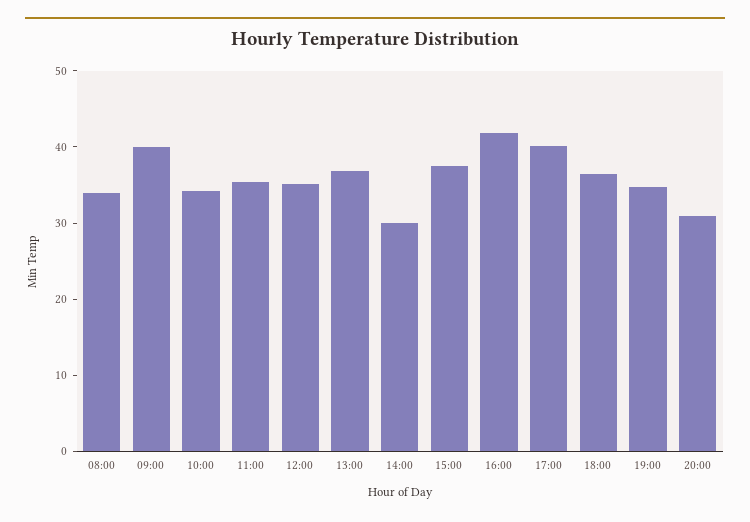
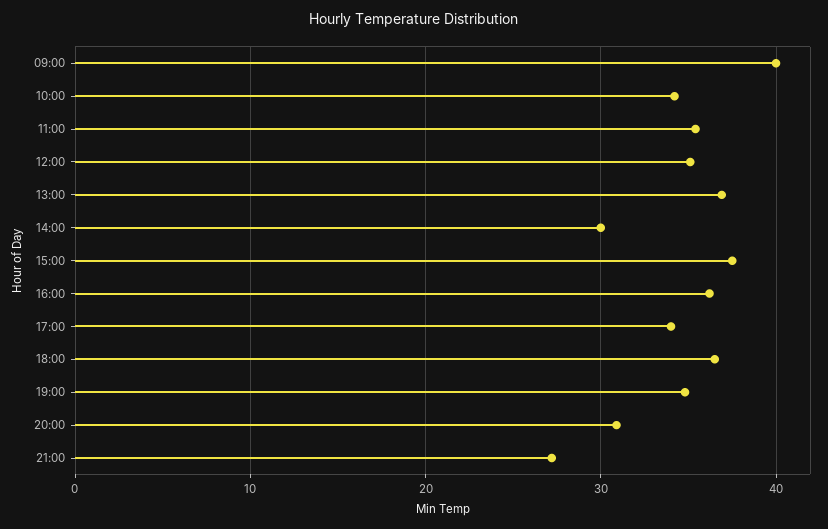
08:00: 34 -> none
16:00: 42 -> 36
17:00: 40 -> 34
21:00: none -> 27

